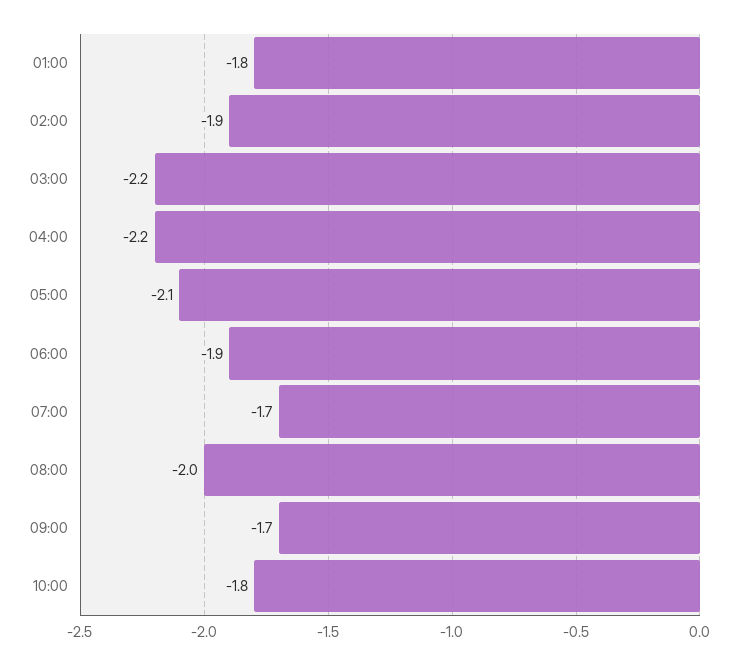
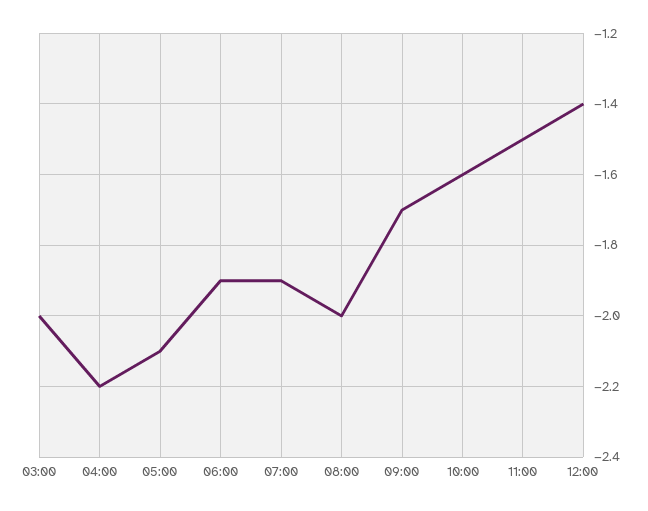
01:00: -1.8 -> none
02:00: -1.9 -> none
03:00: -2.2 -> -2
07:00: -1.7 -> -1.9
10:00: -1.8 -> -1.6
11:00: none -> -1.5
12:00: none -> -1.4

